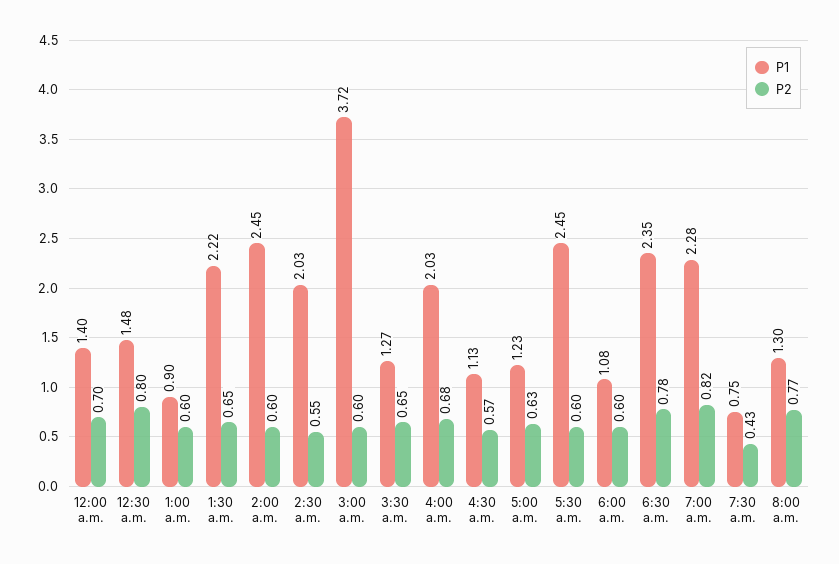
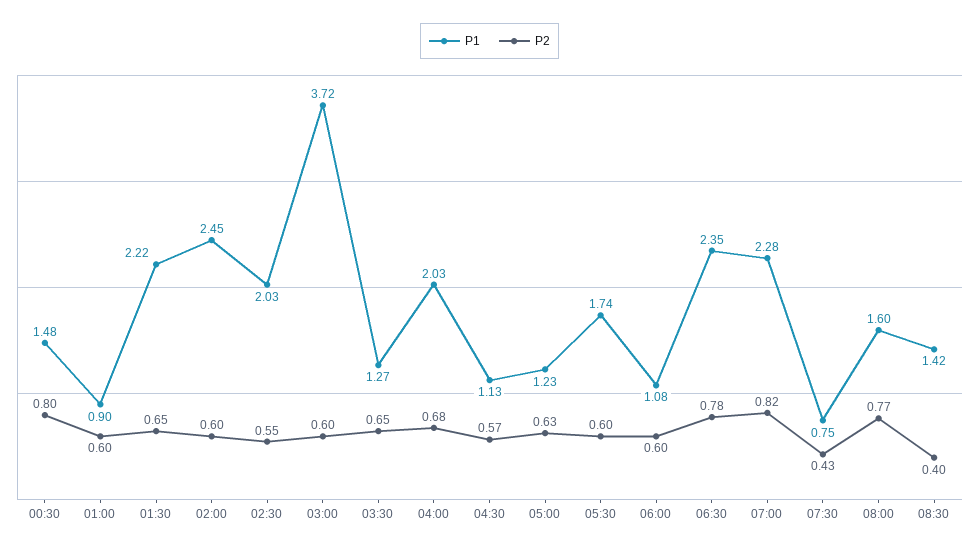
P1, 12:00 a.m.: 1.4 -> none
P2, 12:00 a.m.: 0.7 -> none
P1, 5:30 a.m.: 2.45 -> 1.74
P1, 8:00 a.m.: 1.3 -> 1.6
P1, 08:30: none -> 1.42
P2, 08:30: none -> 0.4

